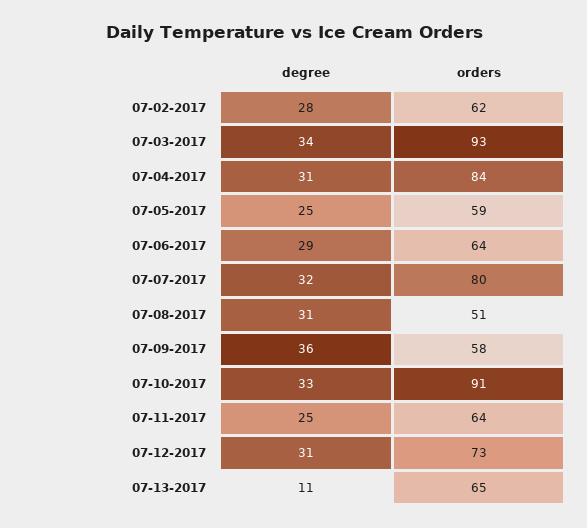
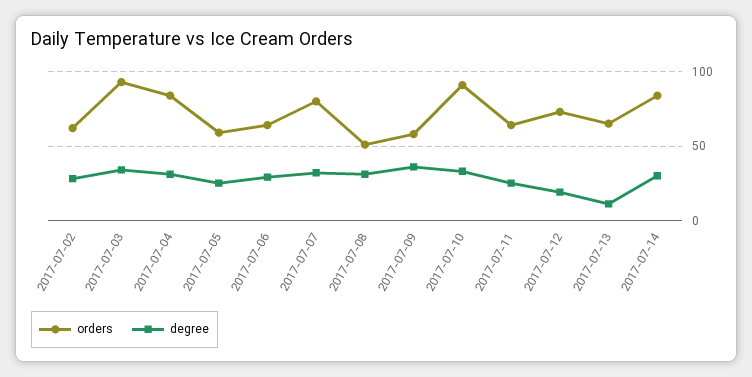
degree, 07-12-2017: 31 -> 20
orders, 2017-07-14: none -> 85
degree, 2017-07-14: none -> 30

